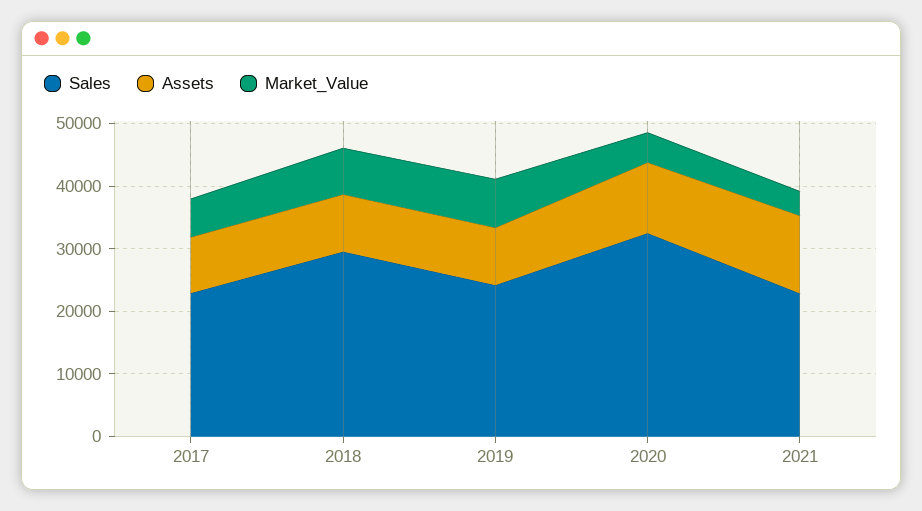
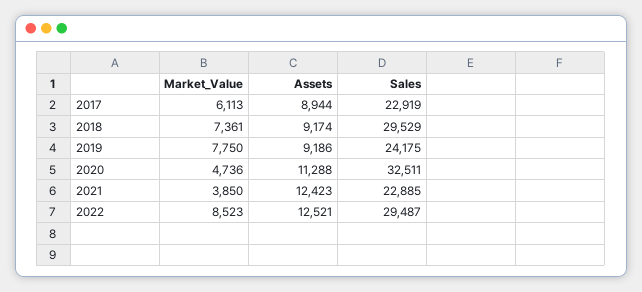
Market_Value, 2022: none -> 8523
Assets, 2022: none -> 12521
Sales, 2022: none -> 29487

